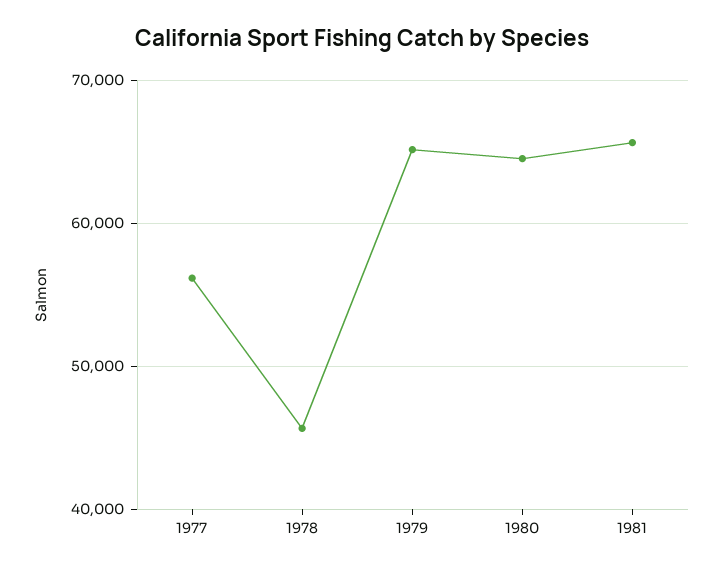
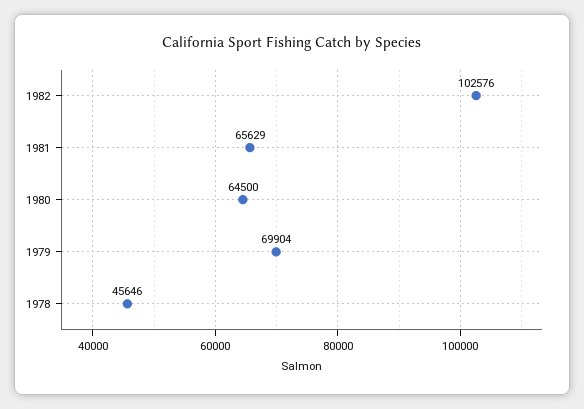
1977: 56000 -> none
1979: 65000 -> 69904
1982: none -> 102576

